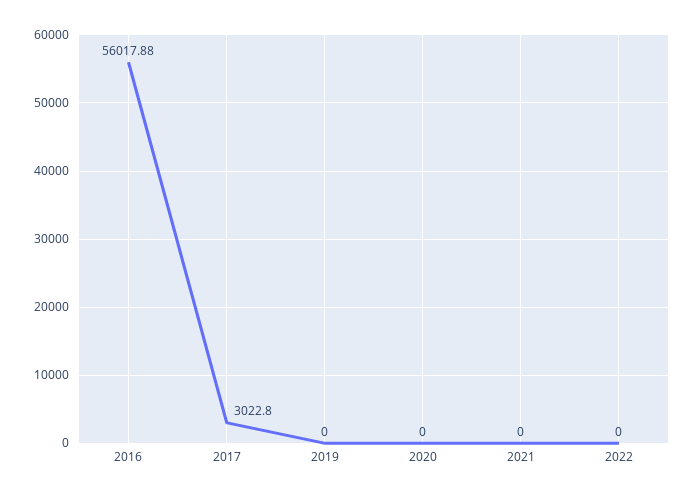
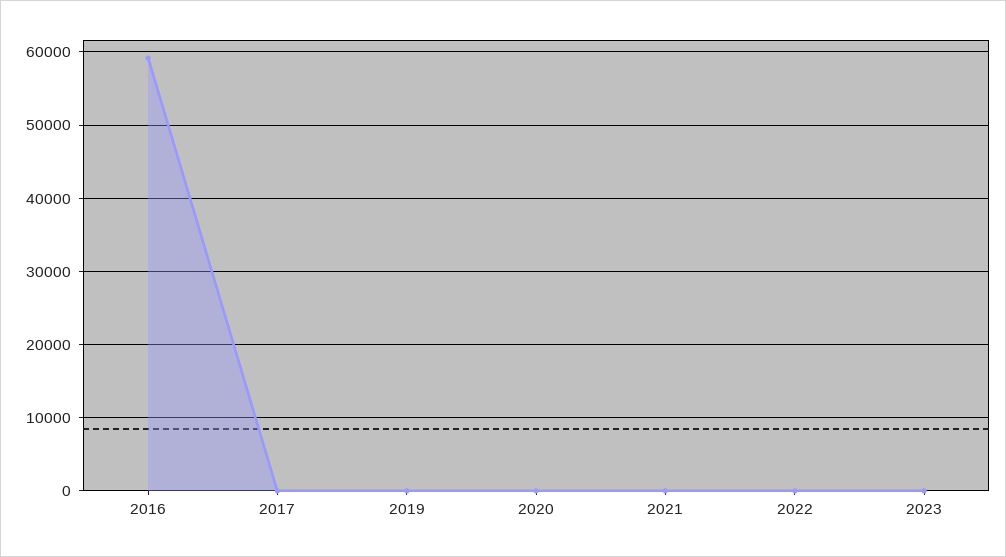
2016: 56017.88 -> 59000
2017: 3022.8 -> 0
2023: none -> 0

